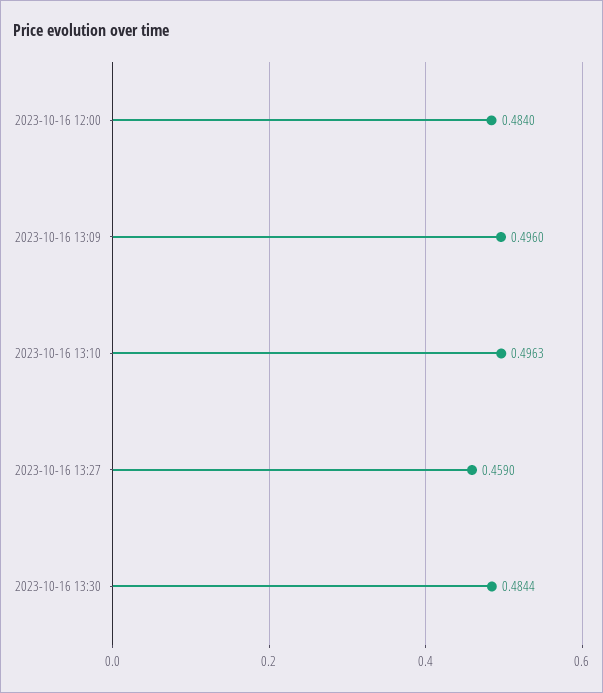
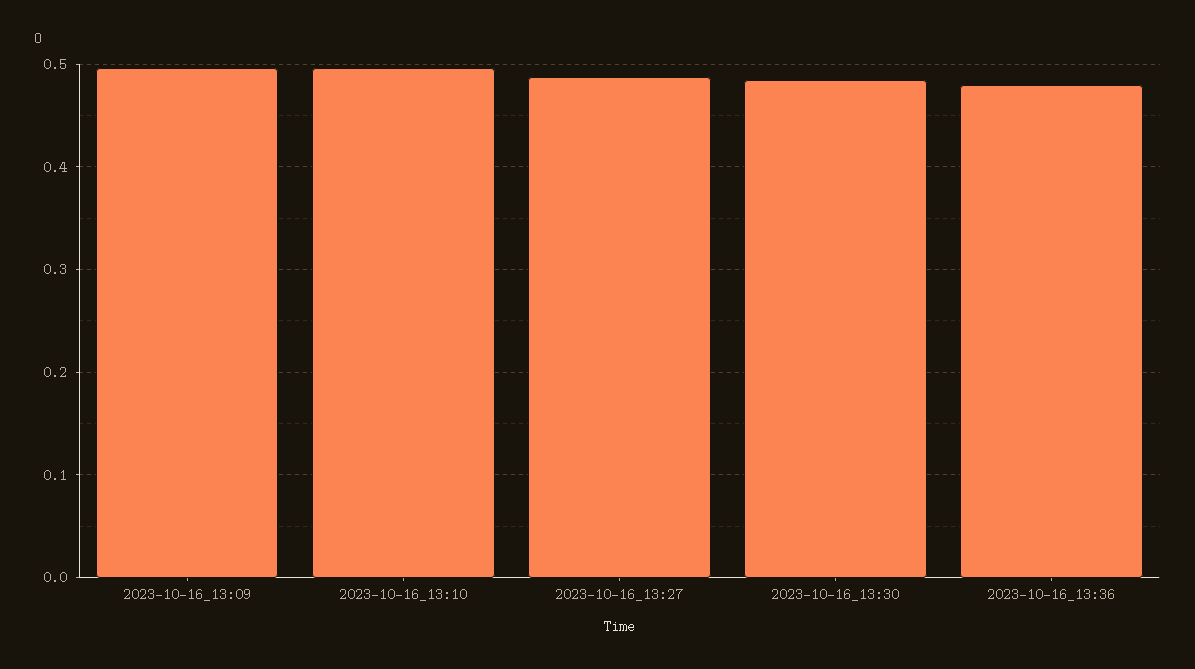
2023-10-16 12:00: 0.484 -> none
2023-10-16 13:27: 0.459 -> 0.49
2023-10-16_13:36: none -> 0.48

